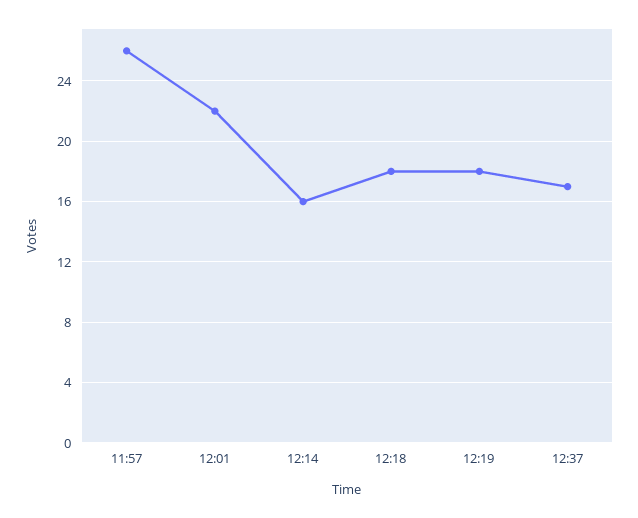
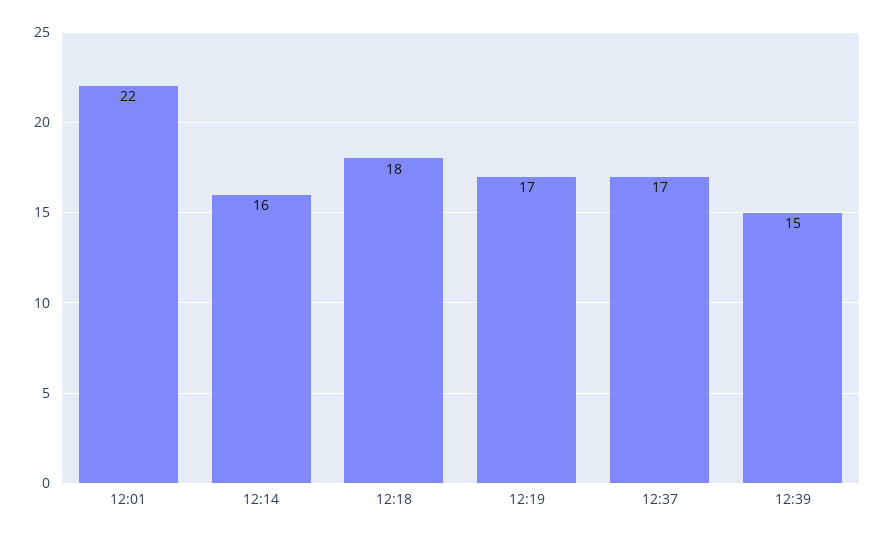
11:57: 26 -> none
12:19: 18 -> 17
12:39: none -> 15

